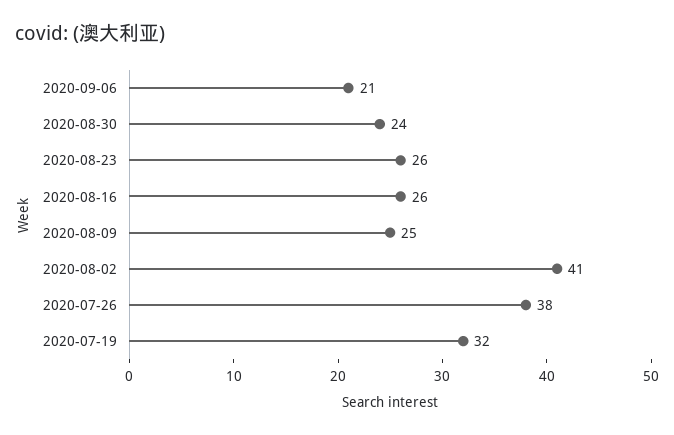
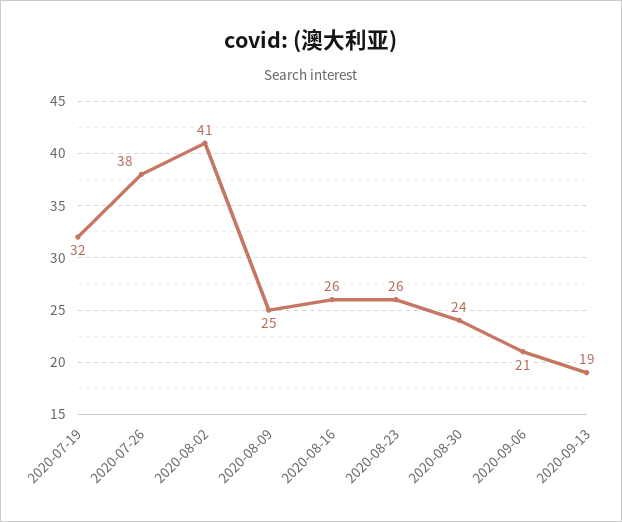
2020-09-13: none -> 19

